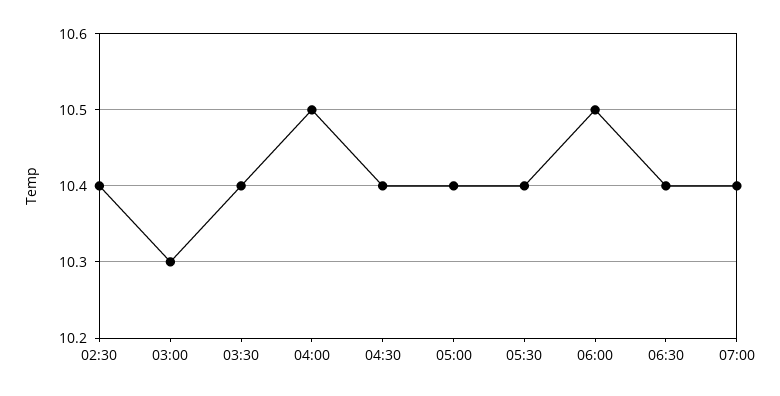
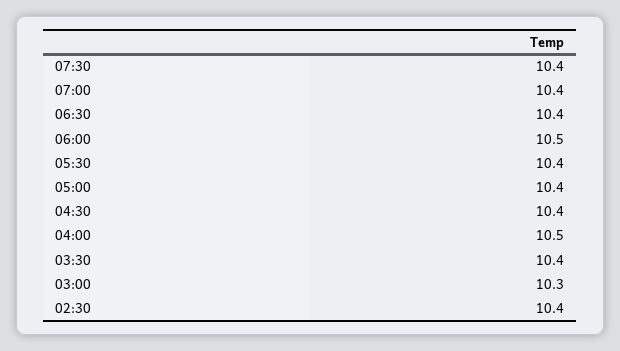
07:30: none -> 10.4

